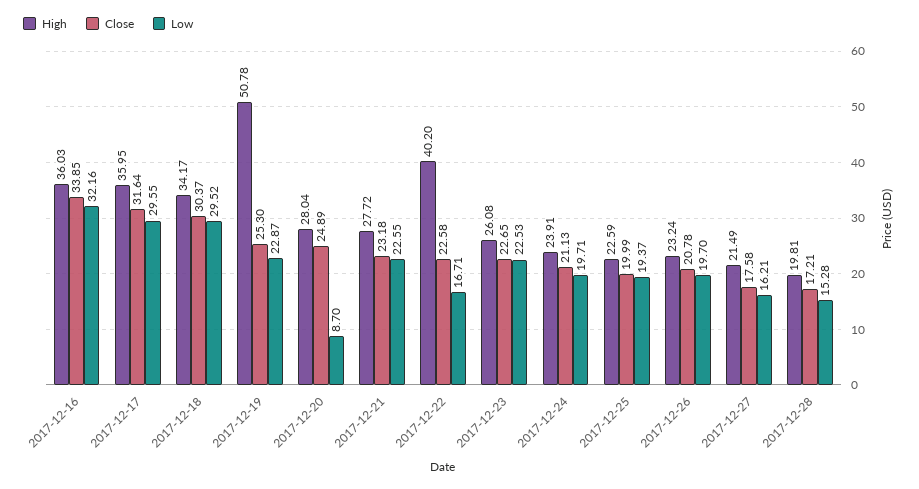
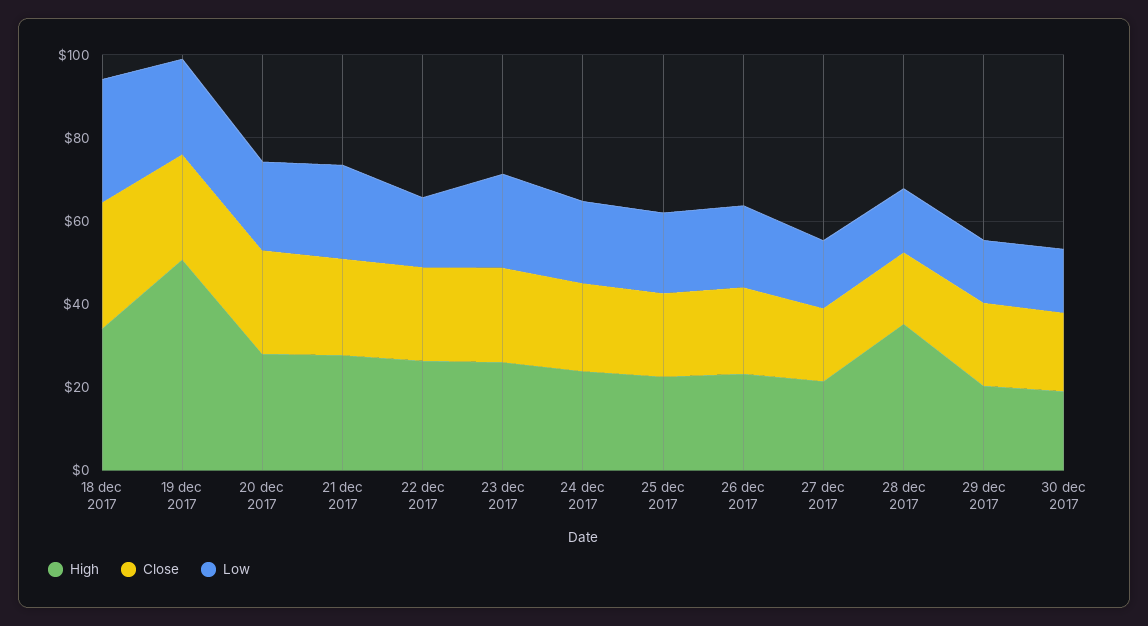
High, 2017-12-16: 36.03 -> none
Close, 2017-12-16: 33.85 -> none
Low, 2017-12-16: 32.16 -> none
High, 2017-12-17: 35.95 -> none
Close, 2017-12-17: 31.64 -> none
Low, 2017-12-17: 29.55 -> none
Low, 2017-12-20: 8.7 -> 20
High, 2017-12-22: 40.2 -> 25
High, 2017-12-28: 19.81 -> 35
High, 29 dec 2017: none -> 20
Close, 29 dec 2017: none -> 20
Low, 29 dec 2017: none -> 15
High, 30 dec 2017: none -> 20
Close, 30 dec 2017: none -> 20
Low, 30 dec 2017: none -> 15

